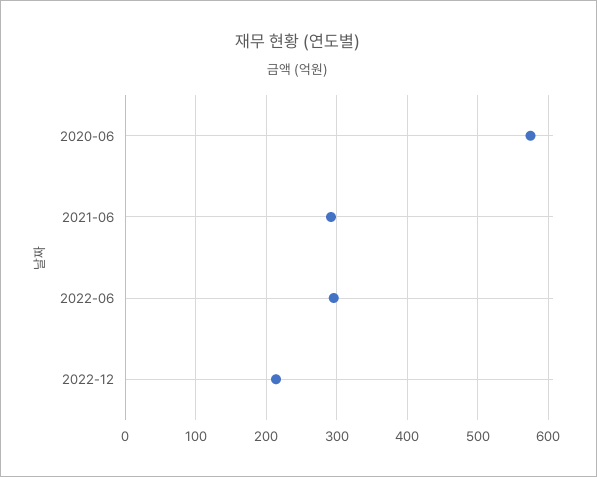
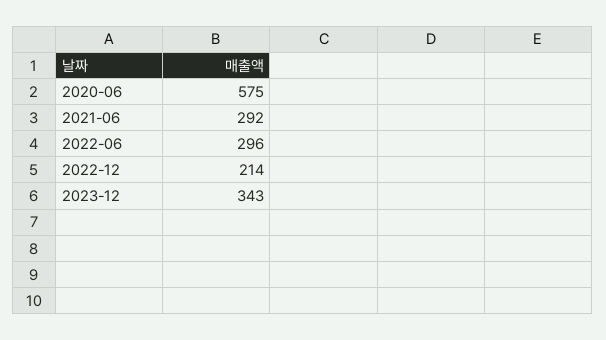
2023-12: none -> 343

